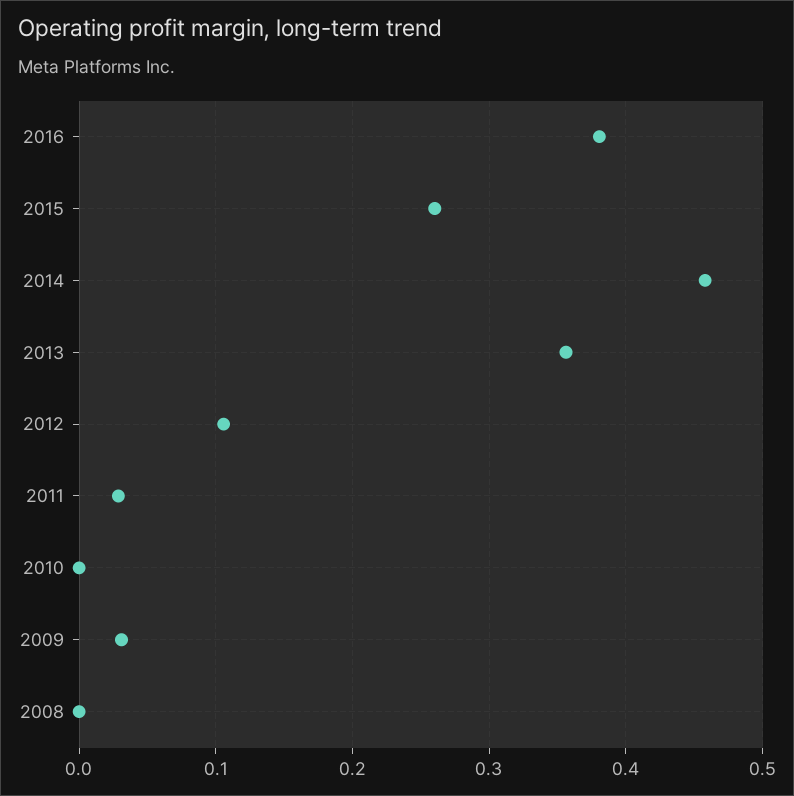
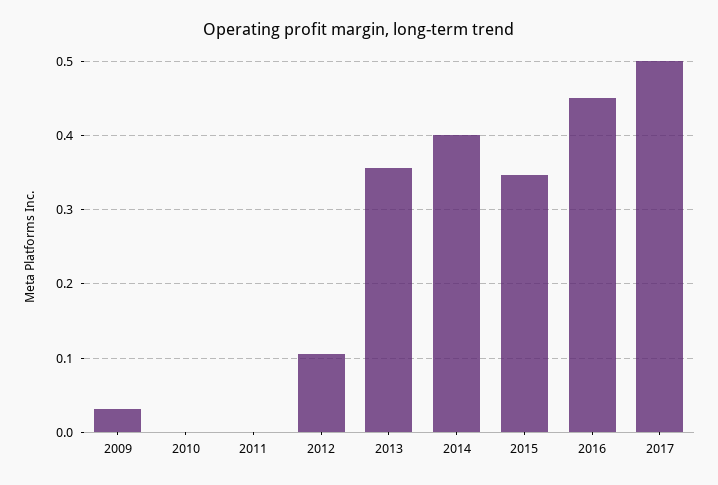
2016: 0.38 -> 0.45
2015: 0.26 -> 0.35
2014: 0.46 -> 0.4
2011: 0.03 -> 0
2008: 0 -> none
2017: none -> 0.5

